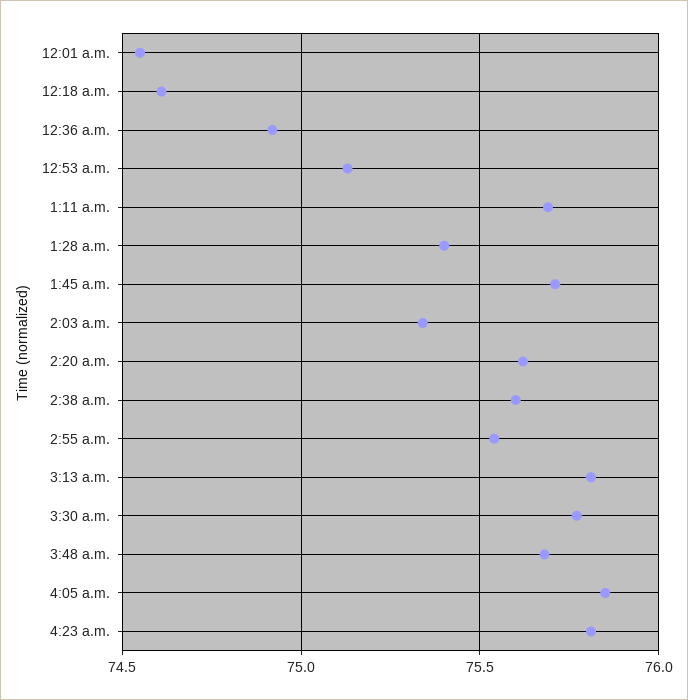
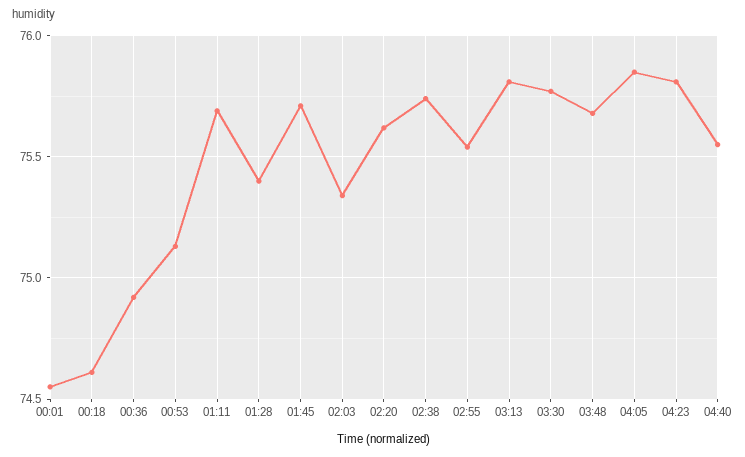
2:38 a.m.: 75.6 -> 75.75
04:40: none -> 75.55

